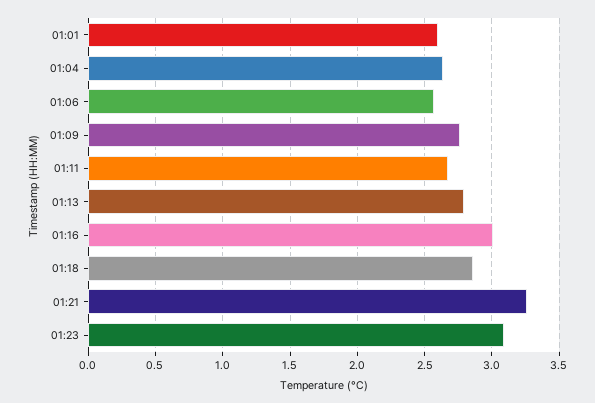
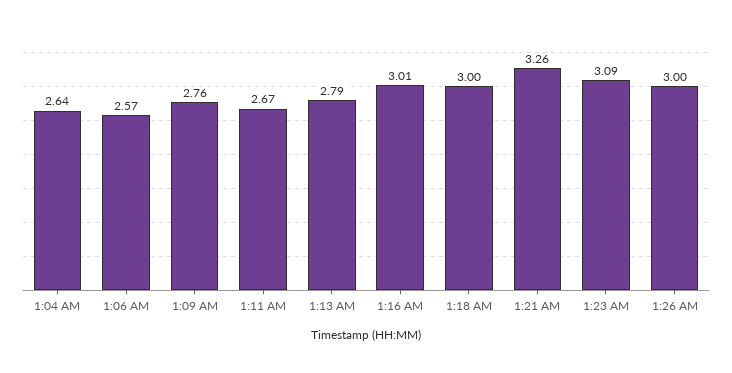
01:01: 2.6 -> none
01:18: 2.85 -> 3
1:26 AM: none -> 3

